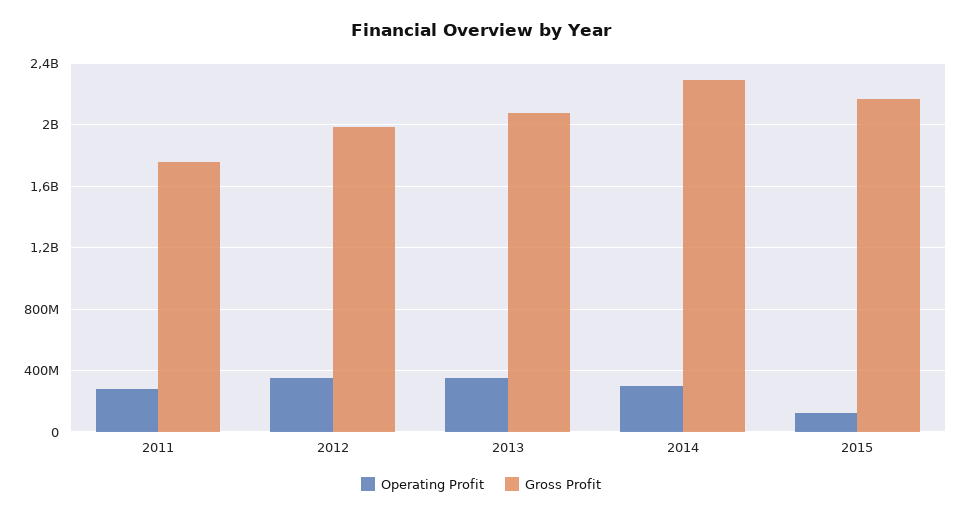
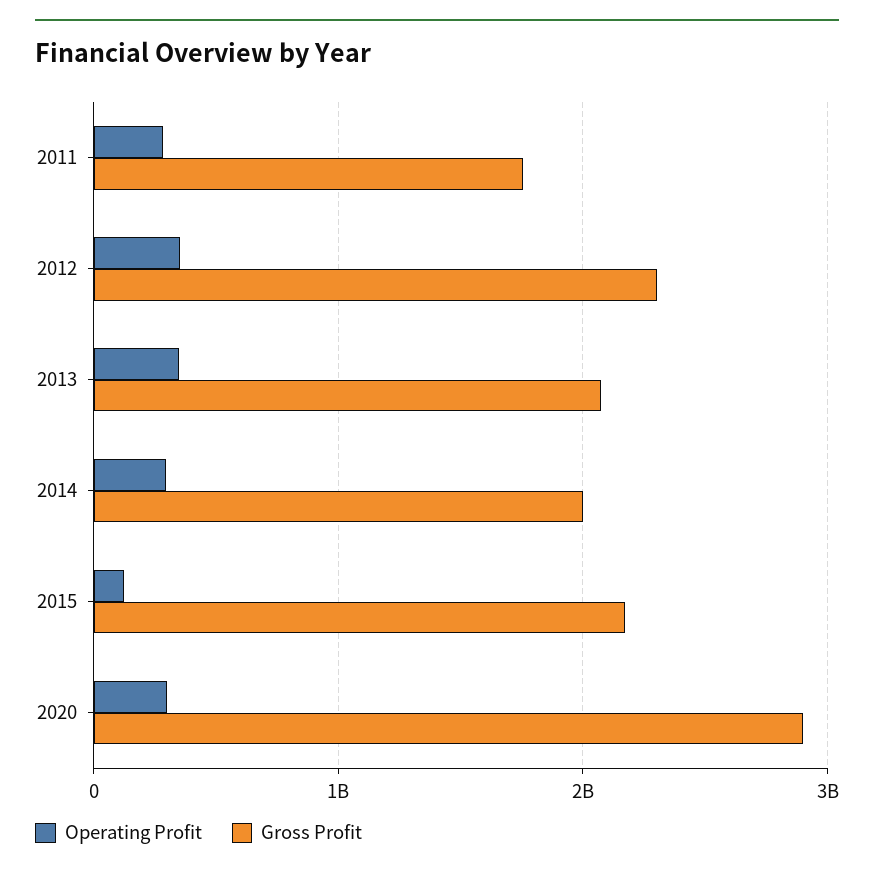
Gross Profit, 2012: 2000000000 -> 2300000000
Gross Profit, 2014: 2300000000 -> 2000000000
Operating Profit, 2020: none -> 300000000
Gross Profit, 2020: none -> 2900000000

